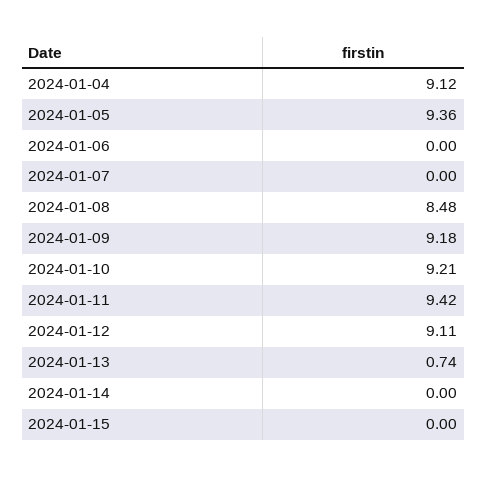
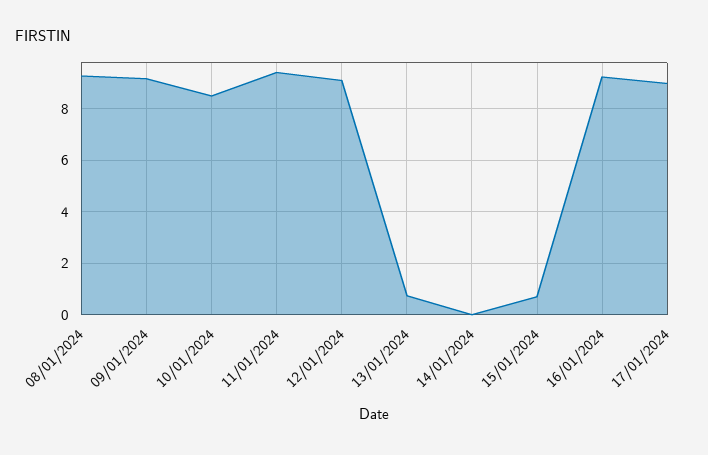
2024-01-04: 9.12 -> none
2024-01-05: 9.36 -> none
2024-01-06: 0 -> none
2024-01-07: 0 -> none
2024-01-08: 8.48 -> 9.25
2024-01-10: 9.21 -> 8.5
2024-01-15: 0 -> 0.75
16/01/2024: none -> 9.25
17/01/2024: none -> 9

